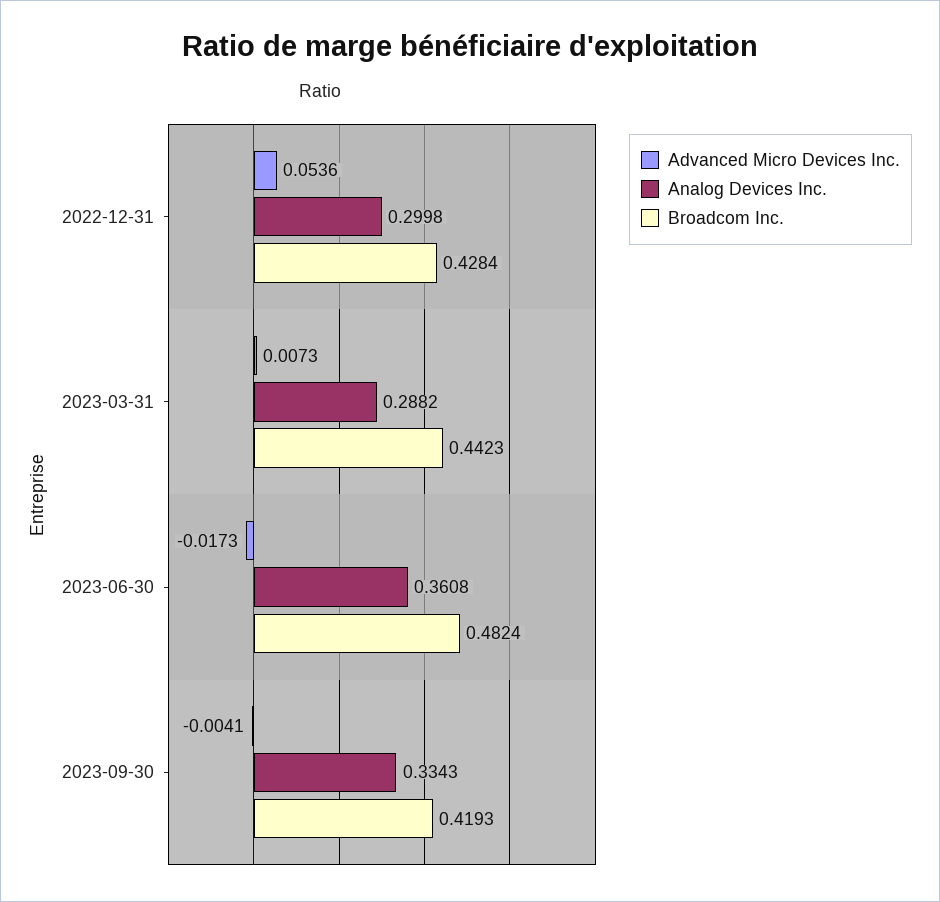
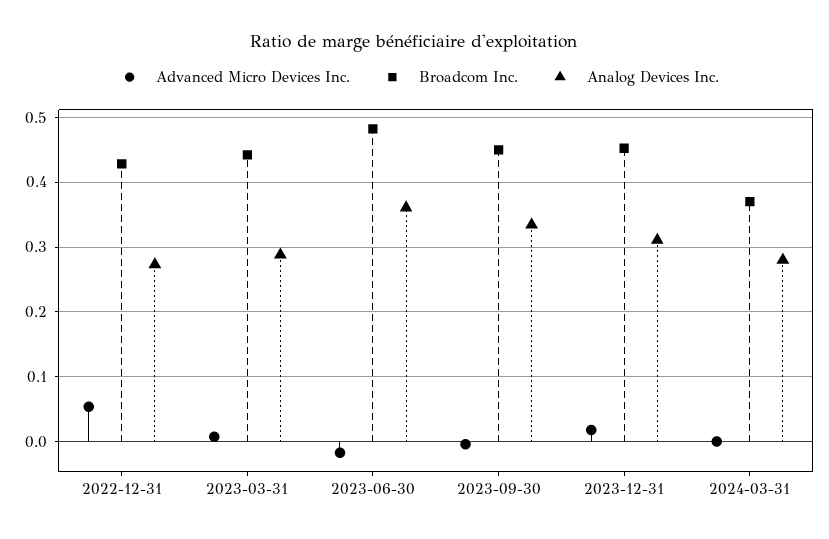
Analog Devices Inc., 2022-12-31: 0.2998 -> 0.27
Broadcom Inc., 2023-09-30: 0.4193 -> 0.45
Advanced Micro Devices Inc., 2023-12-31: none -> 0.02
Broadcom Inc., 2023-12-31: none -> 0.45
Analog Devices Inc., 2023-12-31: none -> 0.31
Advanced Micro Devices Inc., 2024-03-31: none -> 0
Broadcom Inc., 2024-03-31: none -> 0.37
Analog Devices Inc., 2024-03-31: none -> 0.28

